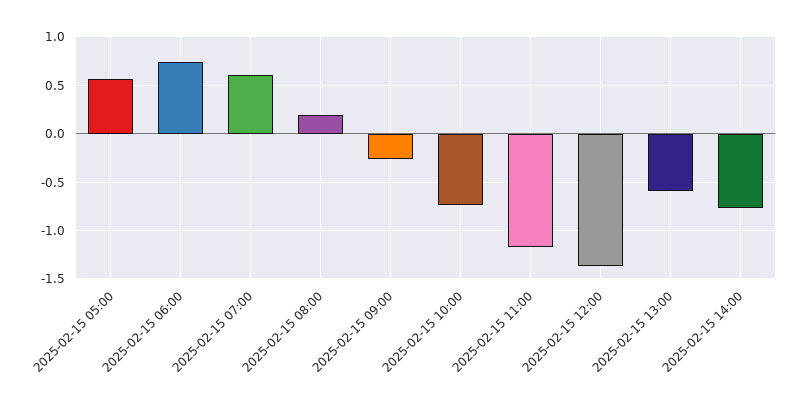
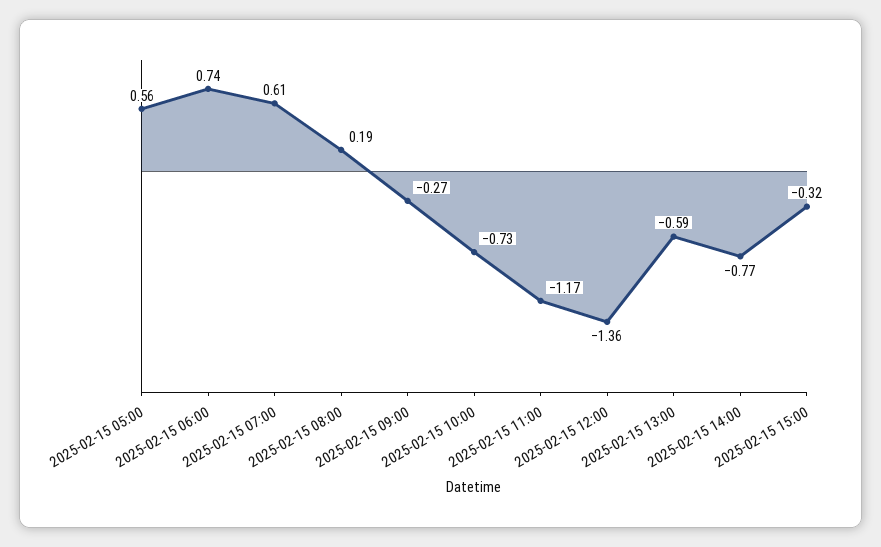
2025-02-15 15:00: none -> -0.32

